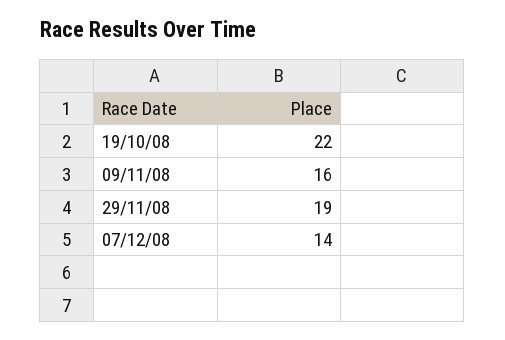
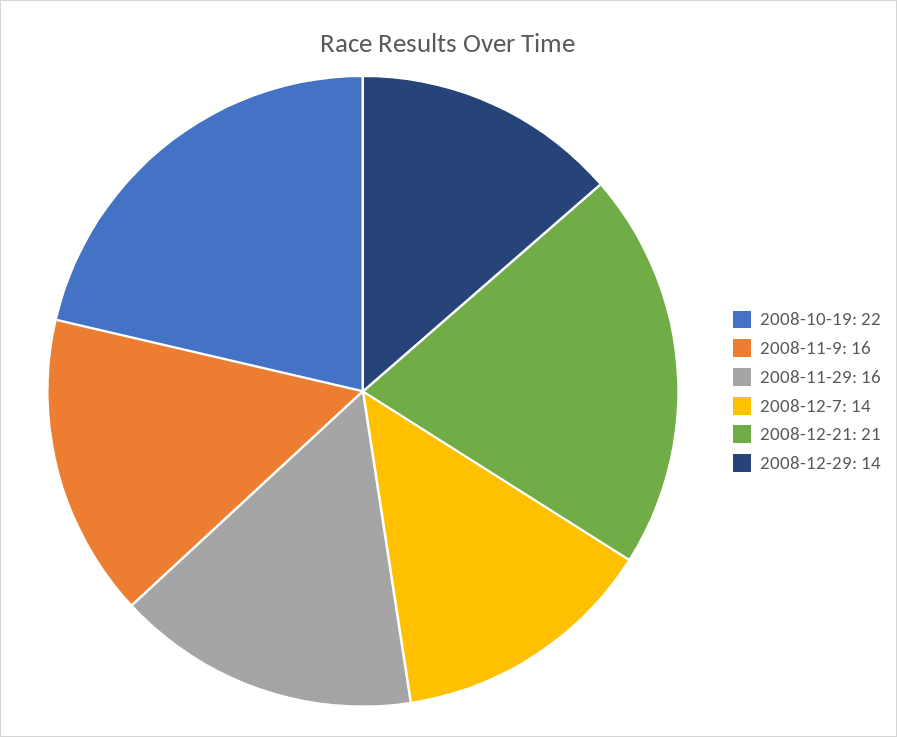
29/11/08: 19 -> 16
2008-12-21: none -> 21
2008-12-29: none -> 14

